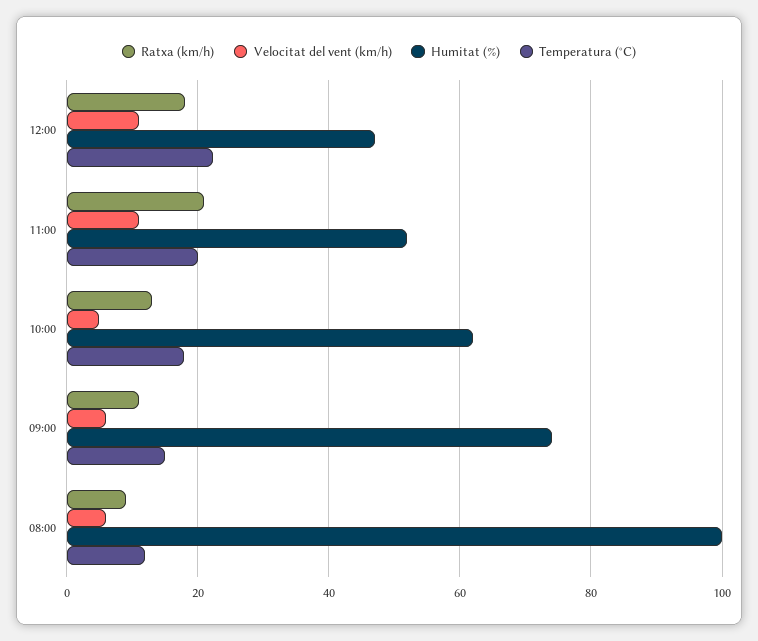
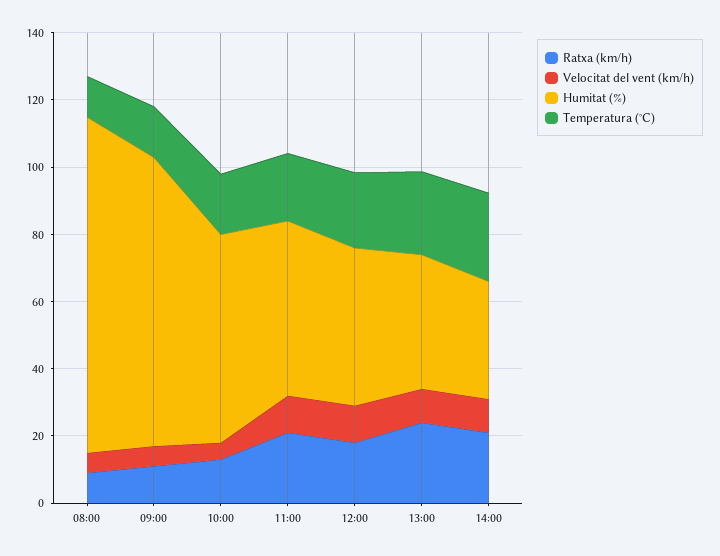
Humitat (%), 09:00: 74 -> 85
Ratxa (km/h), 13:00: none -> 25
Velocitat del vent (km/h), 13:00: none -> 10
Humitat (%), 13:00: none -> 40
Temperatura (°C), 13:00: none -> 25
Ratxa (km/h), 14:00: none -> 20
Velocitat del vent (km/h), 14:00: none -> 10
Humitat (%), 14:00: none -> 35
Temperatura (°C), 14:00: none -> 25

